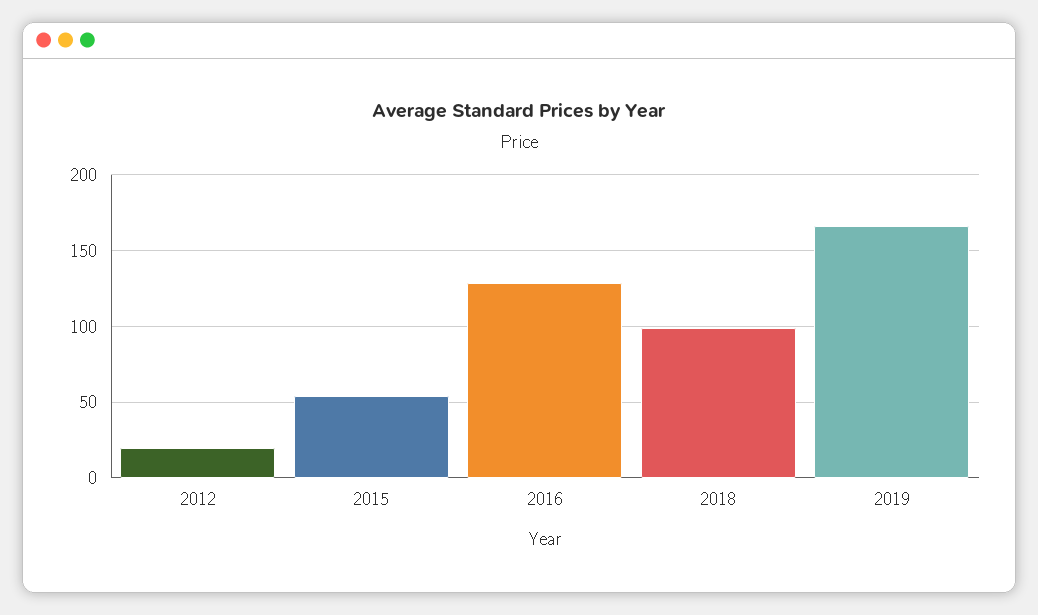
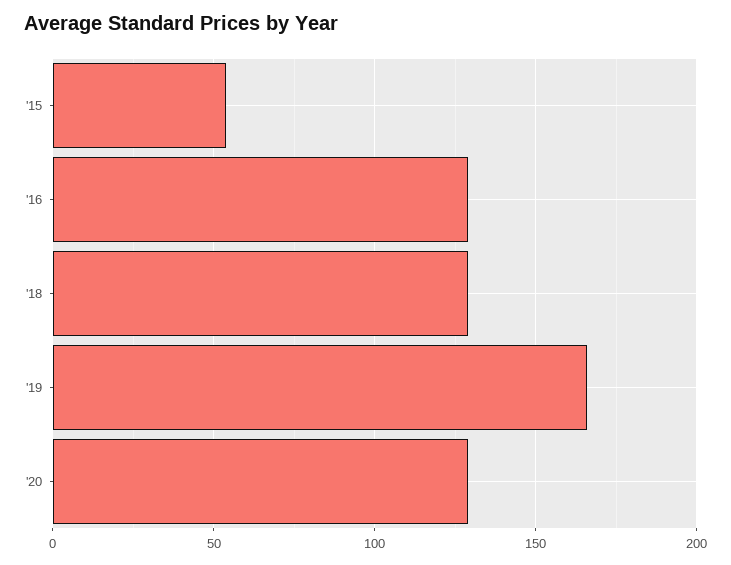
2012: 20 -> none
2018: 100 -> 130
'20: none -> 130

